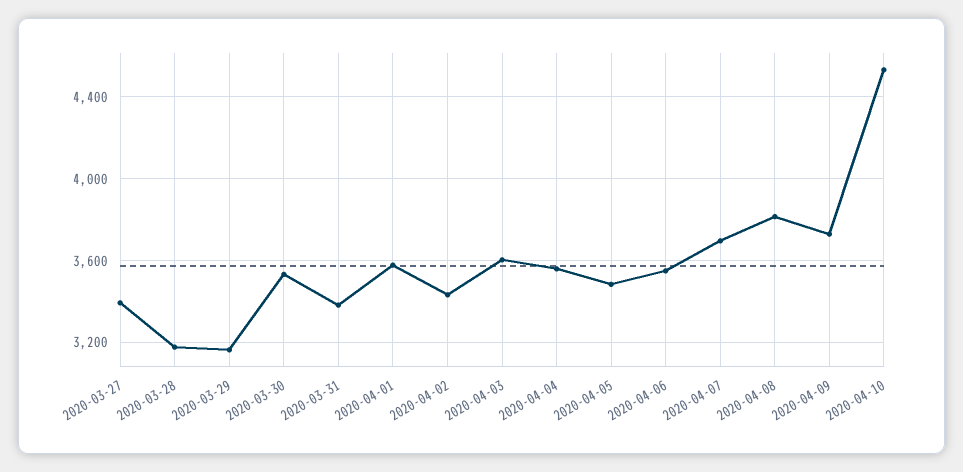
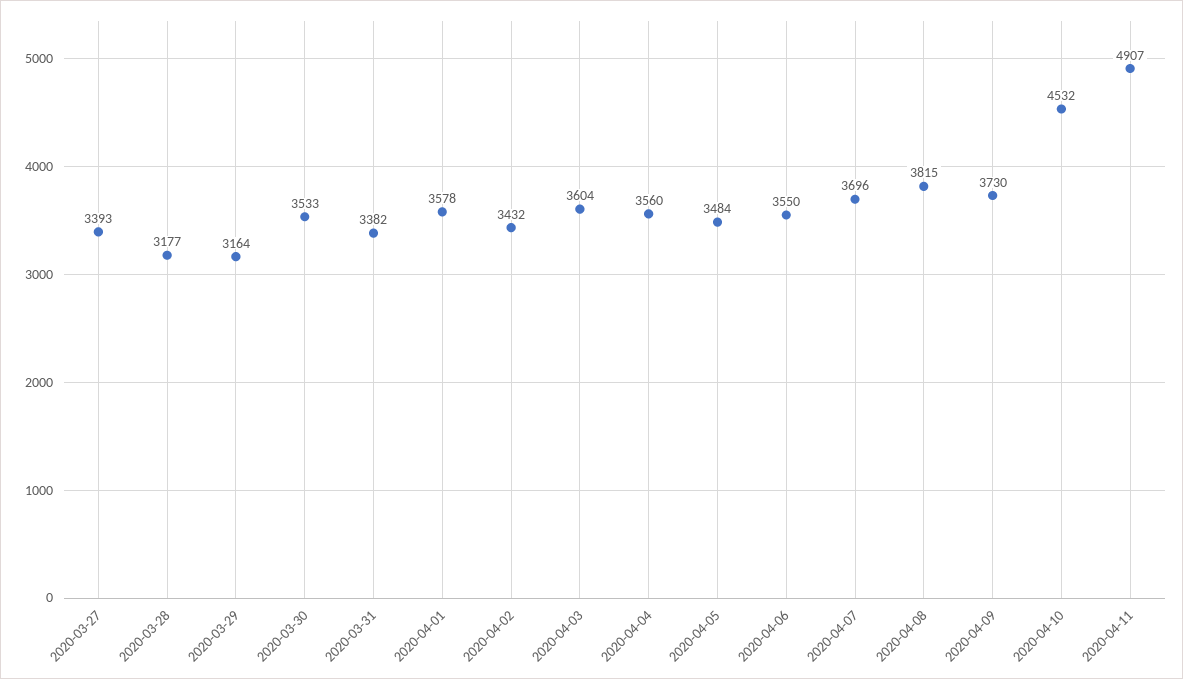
2020-04-11: none -> 4907

